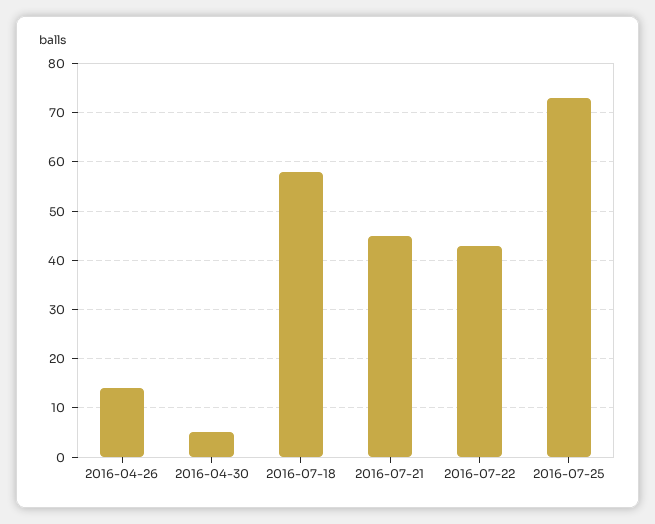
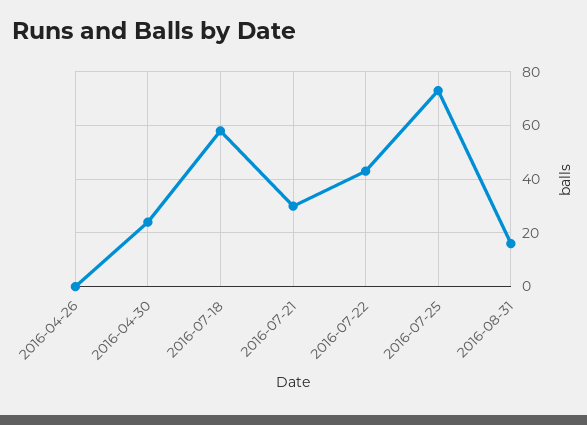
2016-04-26: 15 -> 0
2016-04-30: 5 -> 25
2016-07-21: 45 -> 30
2016-08-31: none -> 15

